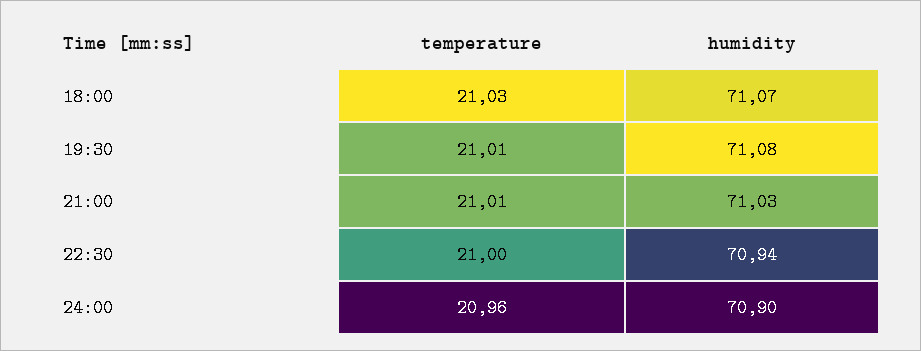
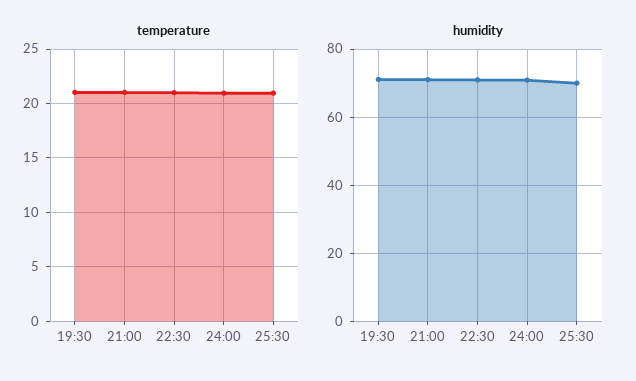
temperature, 18:00: 21.03 -> none
humidity, 18:00: 71.07 -> none
temperature, 25:30: none -> 21
humidity, 25:30: none -> 70

